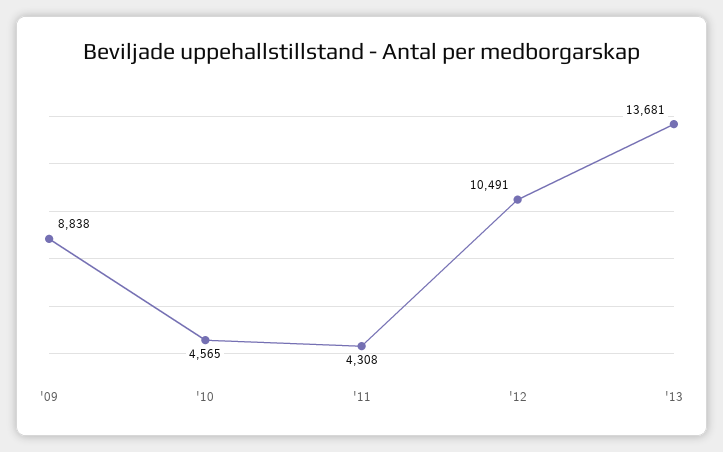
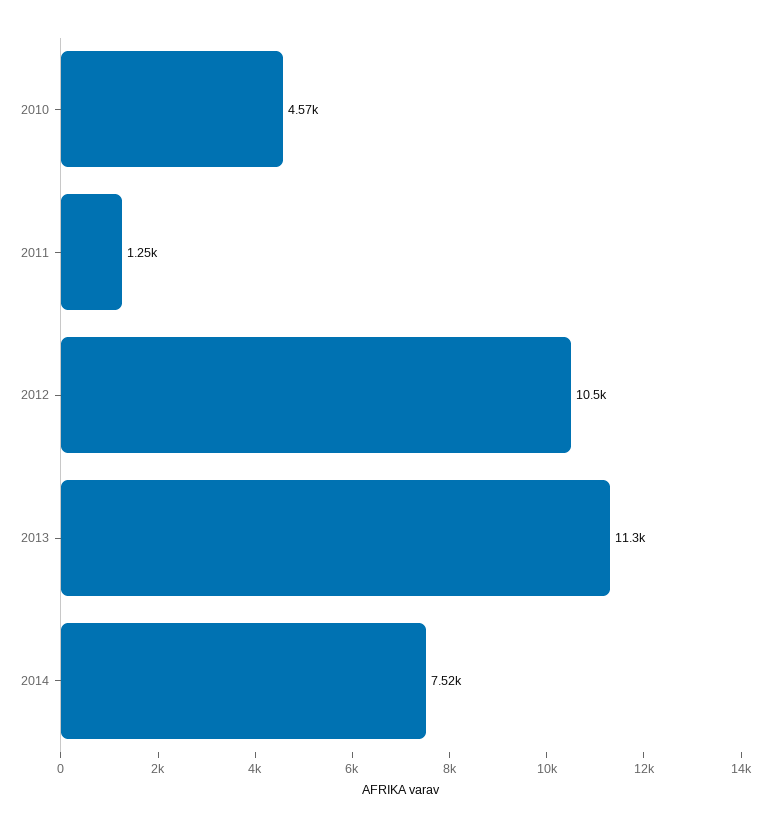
'09: 8838 -> none
'11: 4308 -> 1250
'13: 13681 -> 11300
2014: none -> 7520

